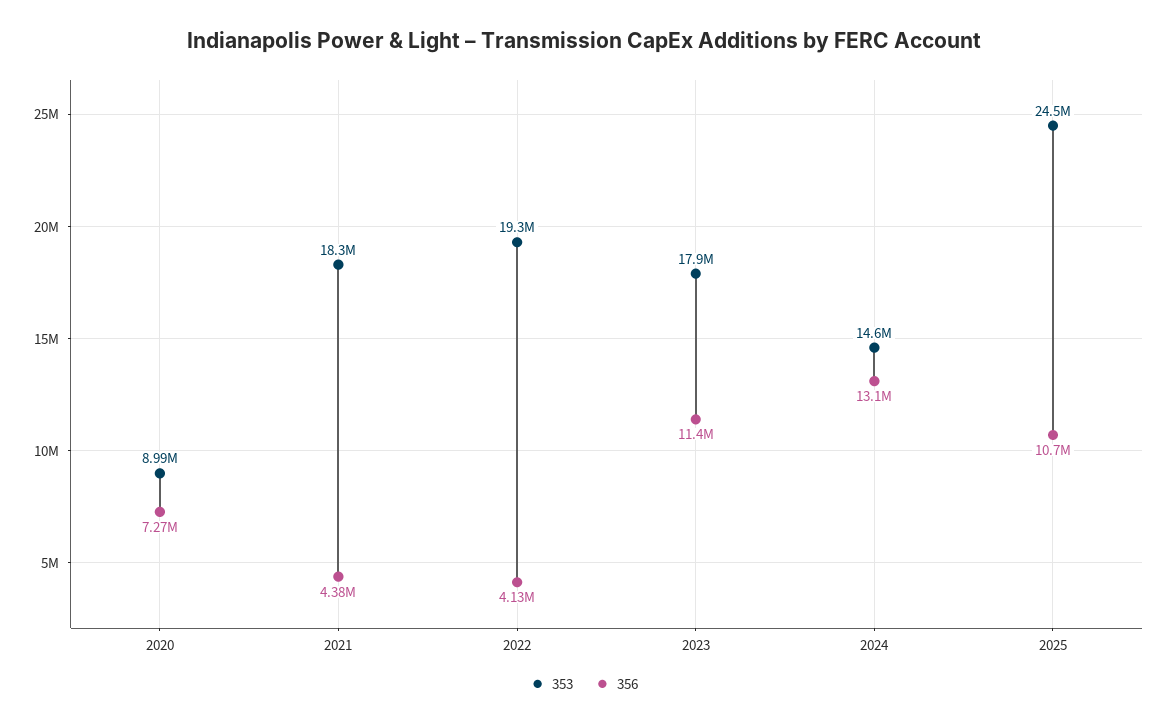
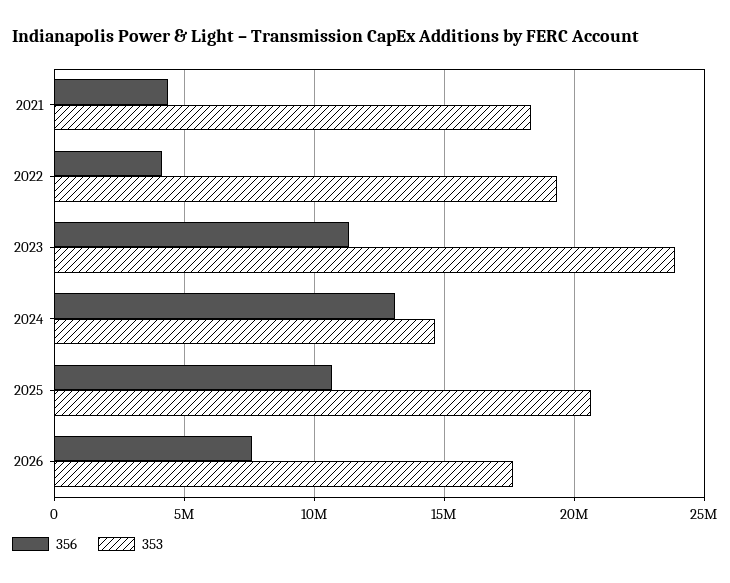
353, 2020: 8990000 -> none
356, 2020: 7270000 -> none
353, 2023: 17900000 -> 24000000
353, 2025: 24500000 -> 20500000
356, 2026: none -> 7500000
353, 2026: none -> 17500000

